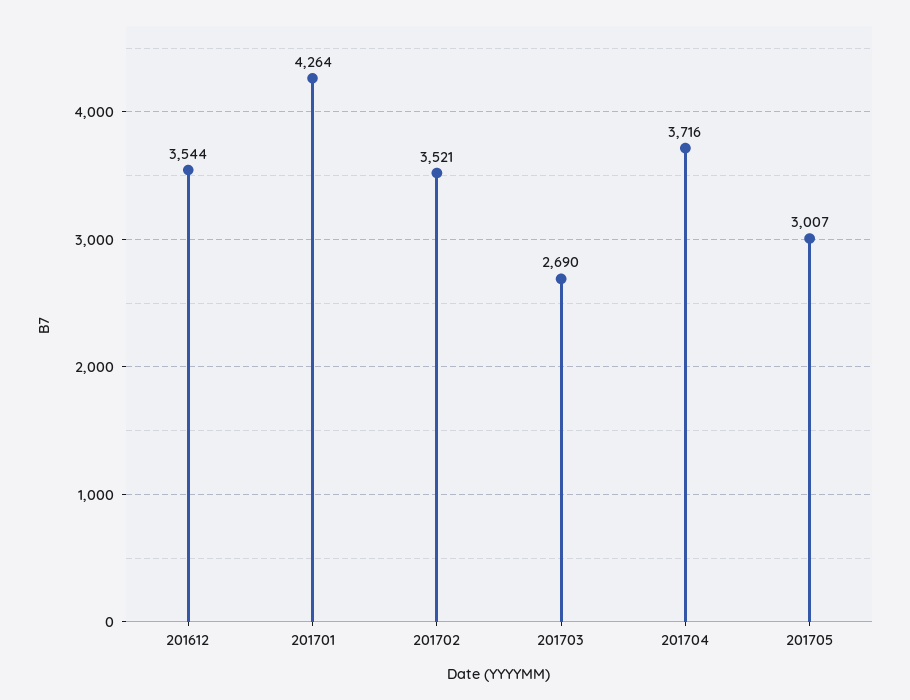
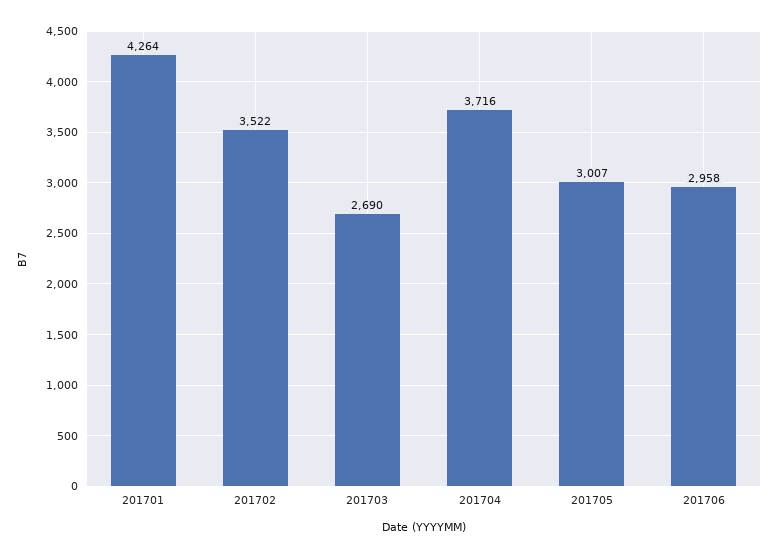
201612: 3544 -> none
201702: 3521 -> 3522
201706: none -> 2958

